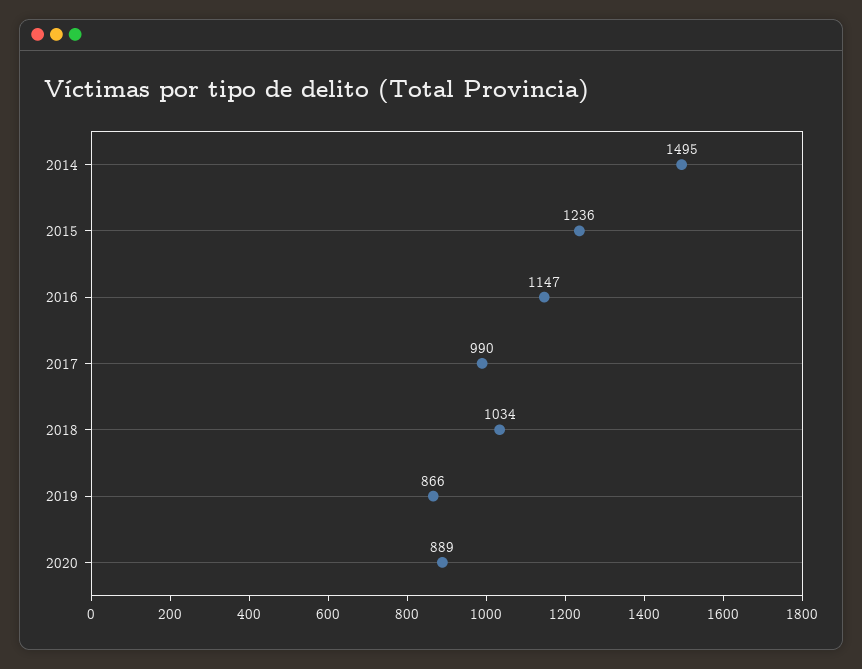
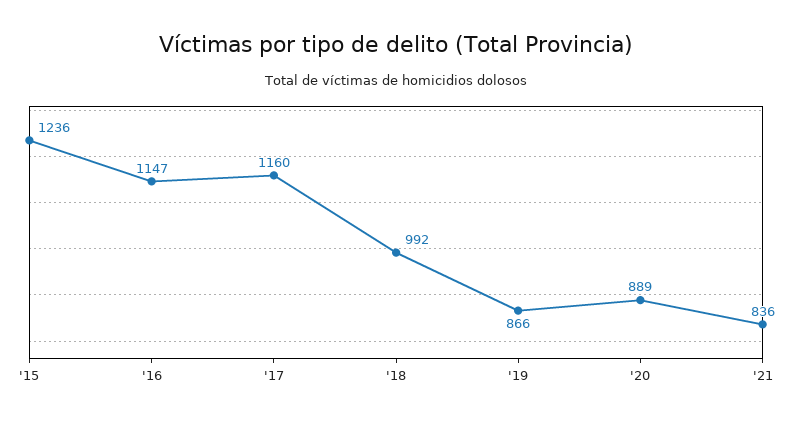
2014: 1495 -> none
2017: 990 -> 1160
2018: 1034 -> 992
'21: none -> 836

